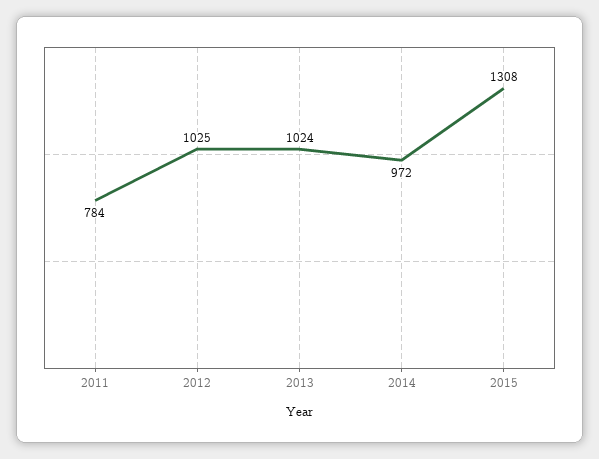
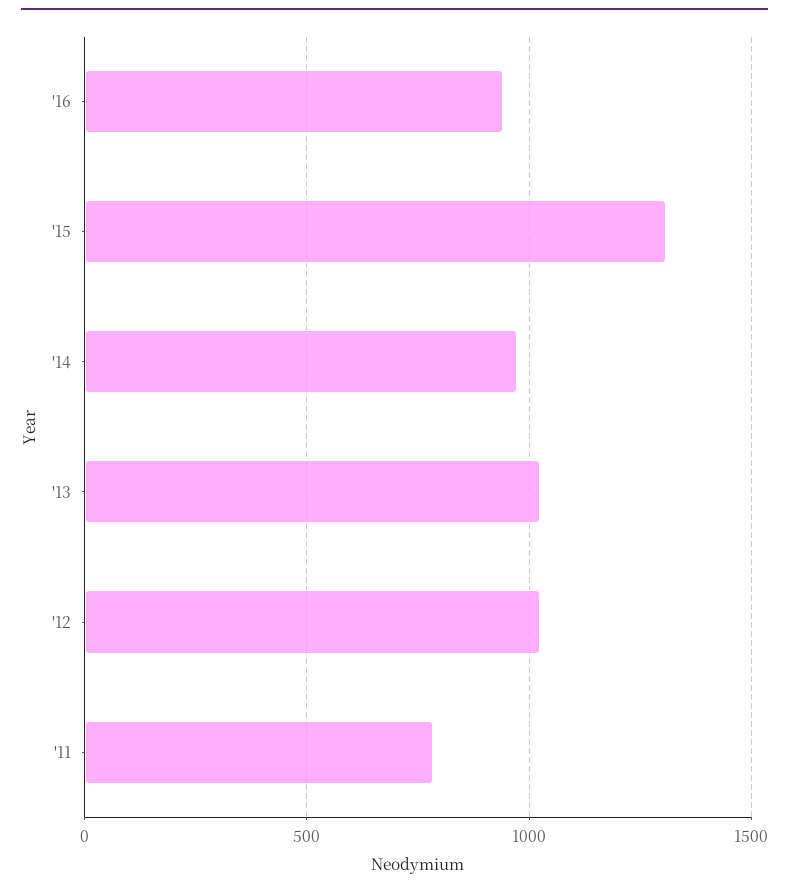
'16: none -> 950

